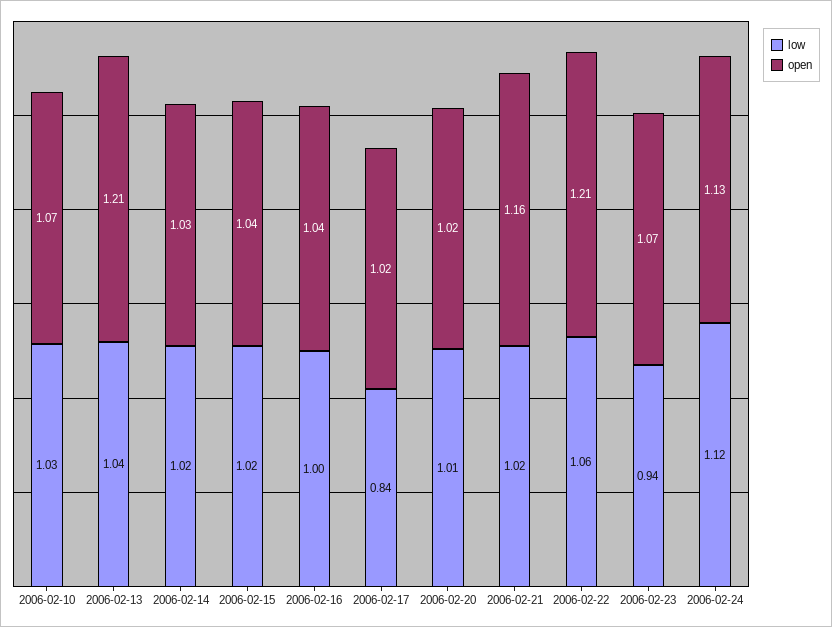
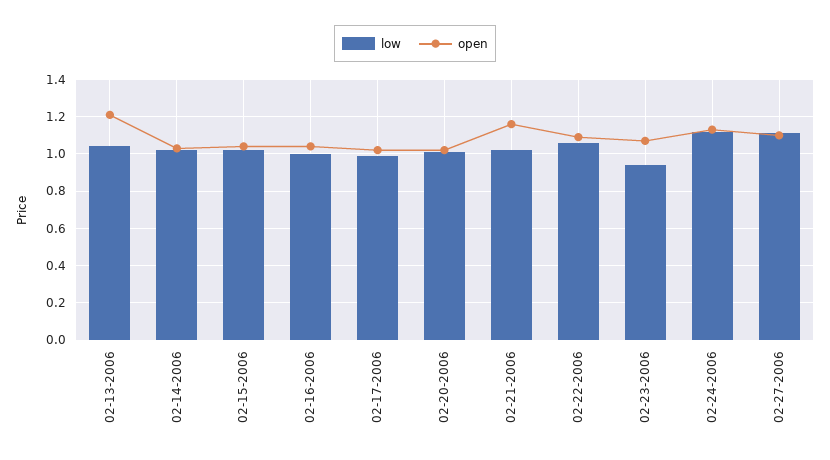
low, 2006-02-10: 1.03 -> none
open, 2006-02-10: 1.07 -> none
low, 2006-02-17: 0.84 -> 1
open, 2006-02-22: 1.21 -> 1.1
low, 02-27-2006: none -> 1.1
open, 02-27-2006: none -> 1.1

